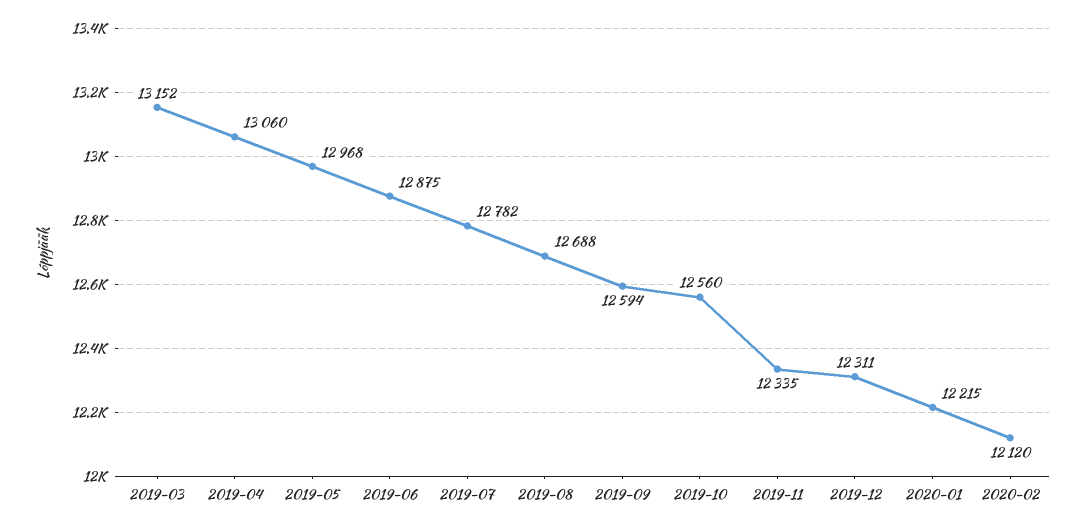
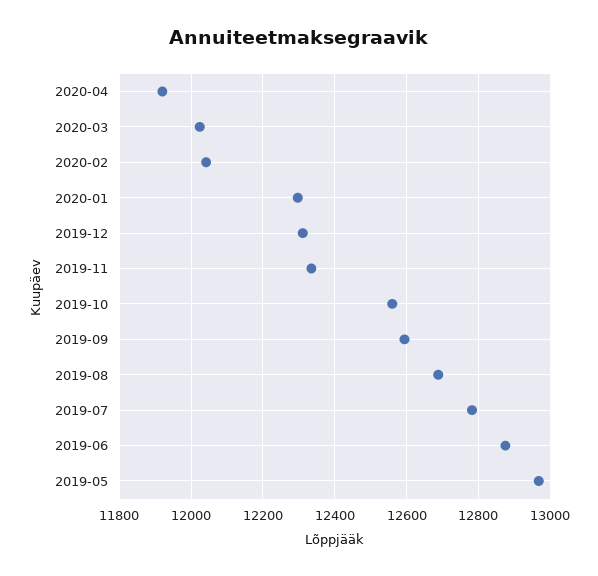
2019-03: 13152 -> none
2019-04: 13060 -> none
2020-01: 12215 -> 12300
2020-02: 12120 -> 12040
2020-04: none -> 11920
2020-03: none -> 12020

